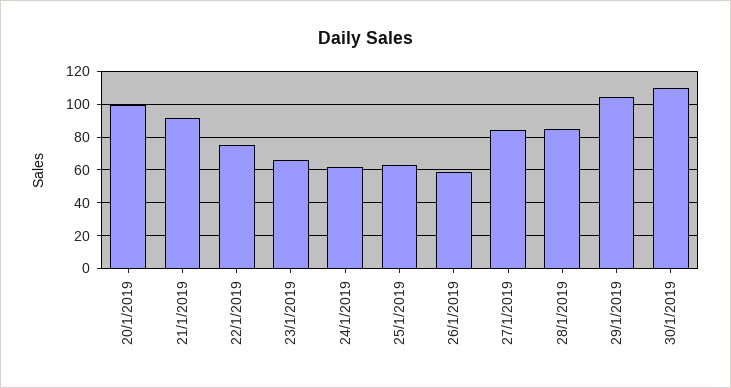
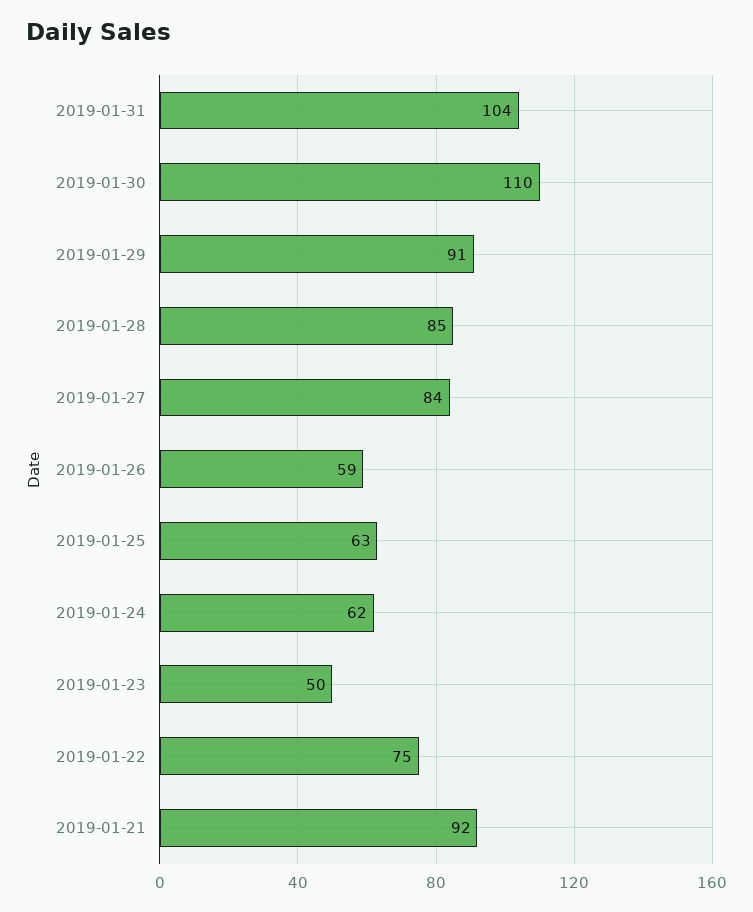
20/1/2019: 100 -> none
23/1/2019: 65 -> 50
29/1/2019: 105 -> 91
2019-01-31: none -> 104

